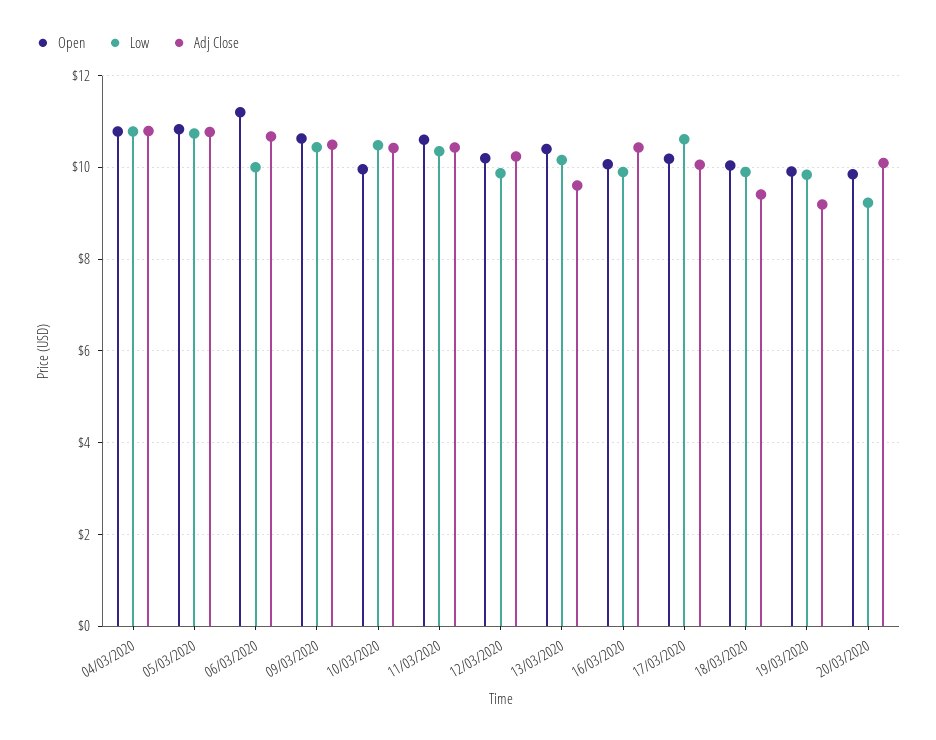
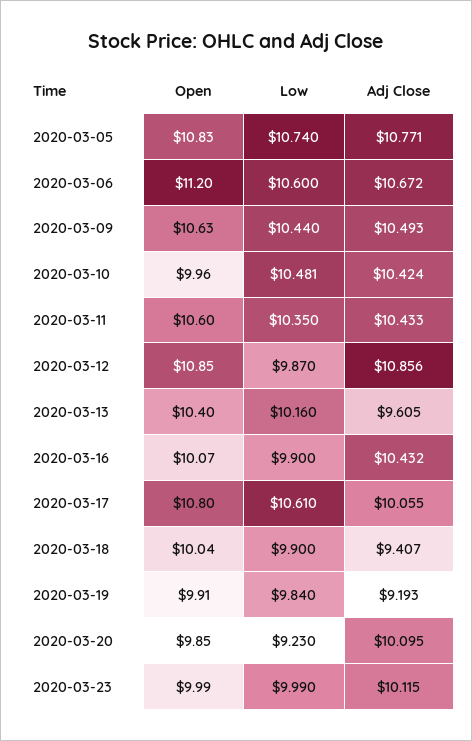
Open, 04/03/2020: 10.8 -> none
Low, 04/03/2020: 10.8 -> none
Adj Close, 04/03/2020: 10.8 -> none
Low, 06/03/2020: 10 -> 10.6
Open, 12/03/2020: 10.2 -> 10.85
Adj Close, 12/03/2020: 10.2 -> 10.856
Open, 17/03/2020: 10.2 -> 10.8
Open, 2020-03-23: none -> 9.99
Low, 2020-03-23: none -> 9.99
Adj Close, 2020-03-23: none -> 10.115

